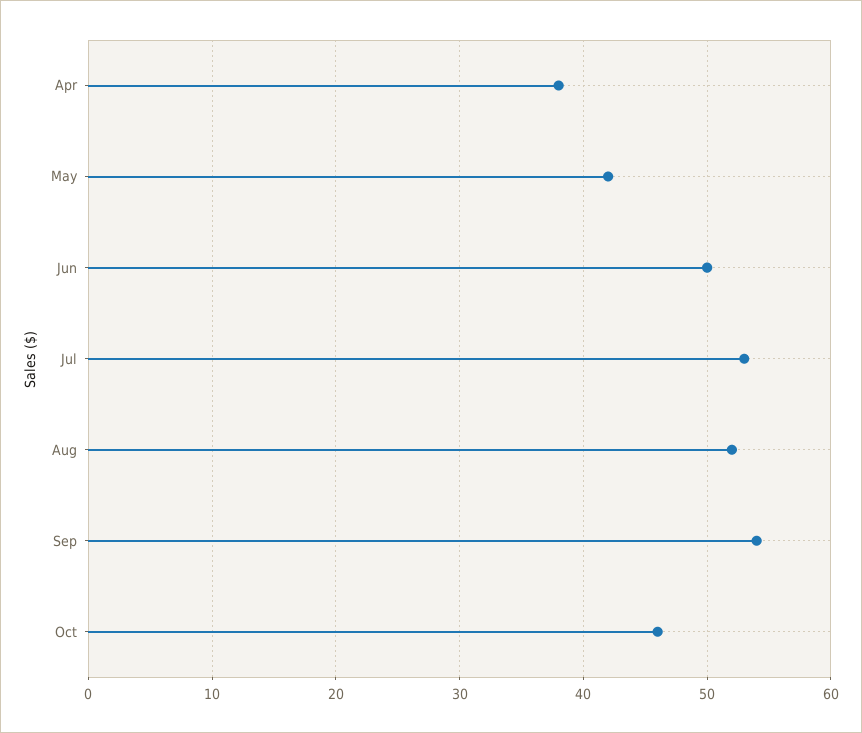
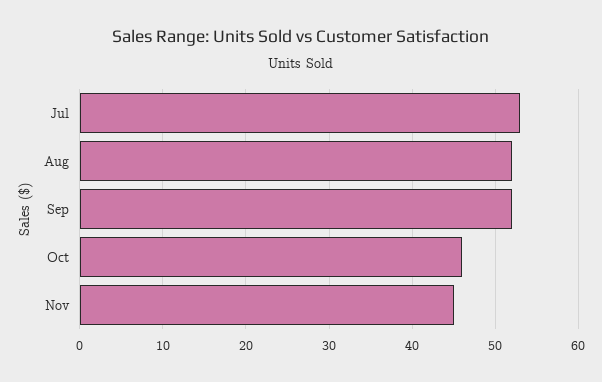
Apr: 38 -> none
May: 42 -> none
Jun: 50 -> none
Sep: 54 -> 52
Nov: none -> 45

